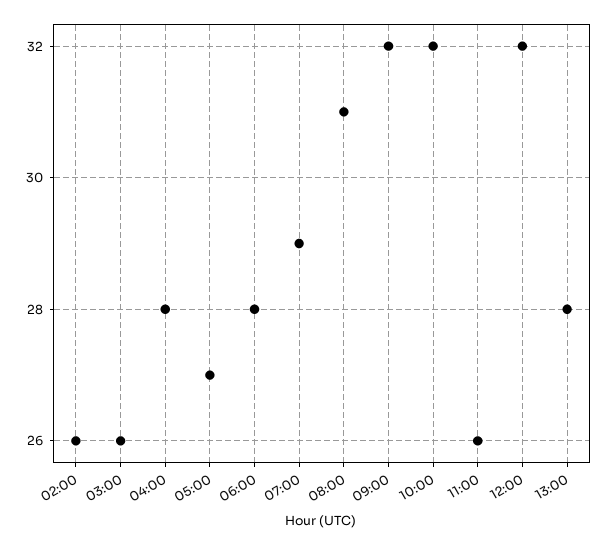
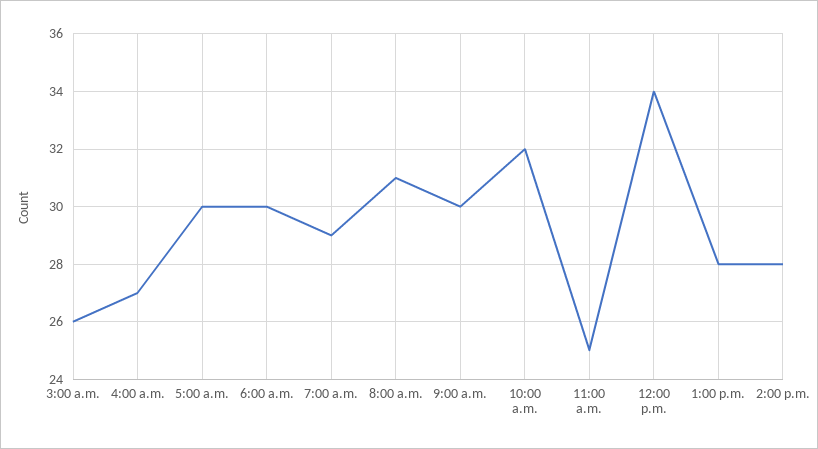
02:00: 26 -> none
04:00: 28 -> 27
05:00: 27 -> 30
06:00: 28 -> 30
09:00: 32 -> 30
11:00: 26 -> 25
12:00: 32 -> 34
2:00 p.m.: none -> 28

